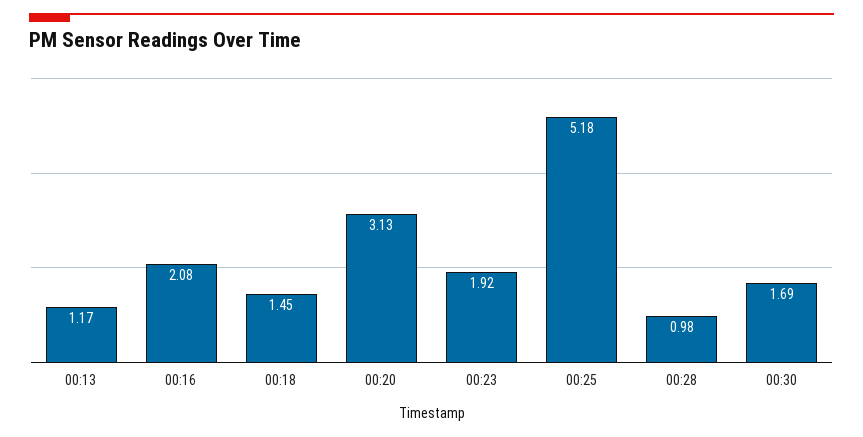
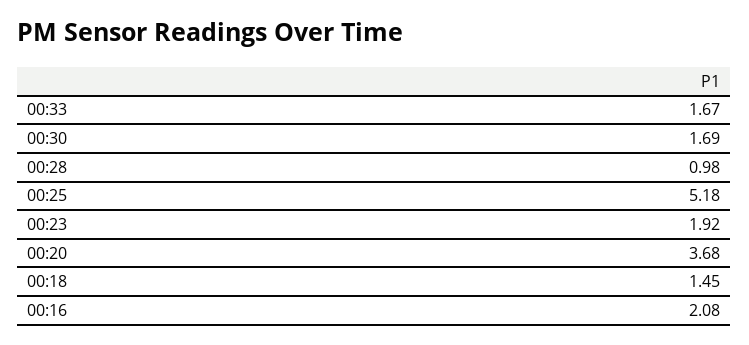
00:13: 1.17 -> none
00:20: 3.13 -> 3.68
00:33: none -> 1.67

